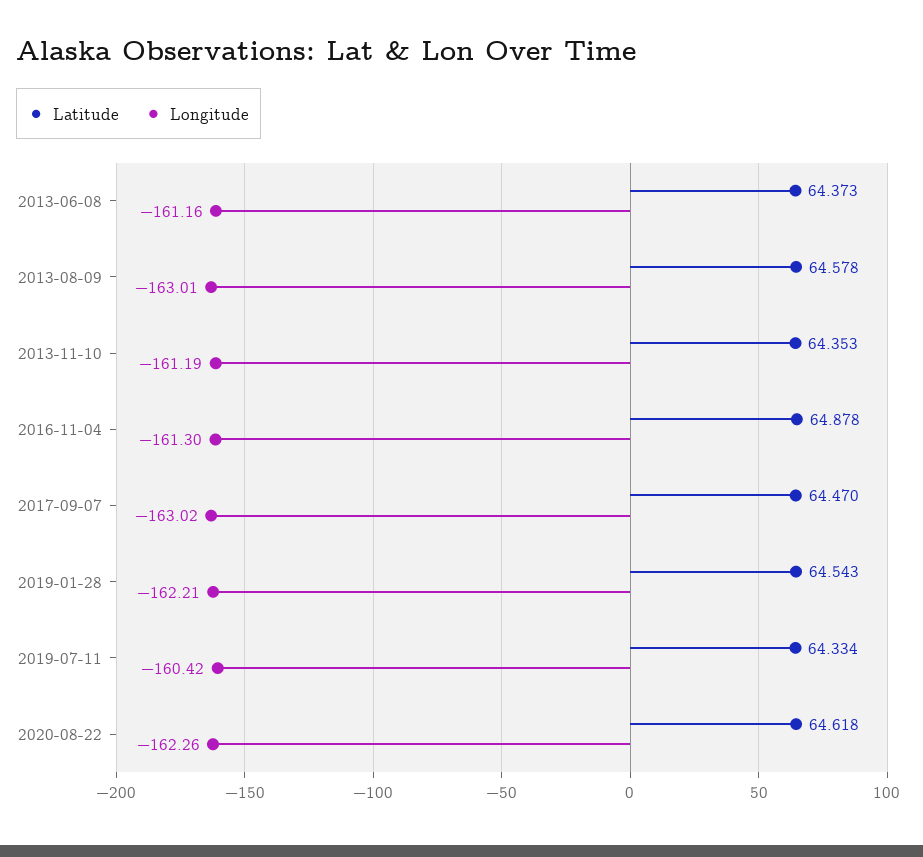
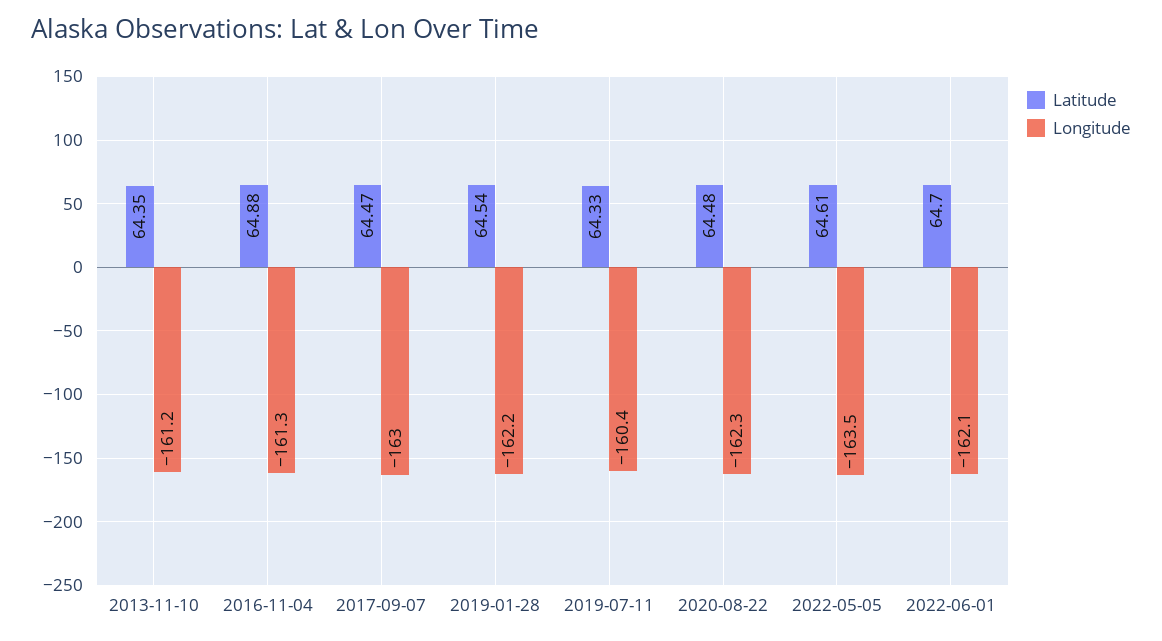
Latitude, 2013-06-08: 64.373 -> none
Longitude, 2013-06-08: -161.16 -> none
Latitude, 2013-08-09: 64.578 -> none
Longitude, 2013-08-09: -163.01 -> none
Latitude, 2020-08-22: 64.618 -> 64.48
Latitude, 2022-05-05: none -> 64.61
Longitude, 2022-05-05: none -> -163.5
Latitude, 2022-06-01: none -> 64.7
Longitude, 2022-06-01: none -> -162.1

